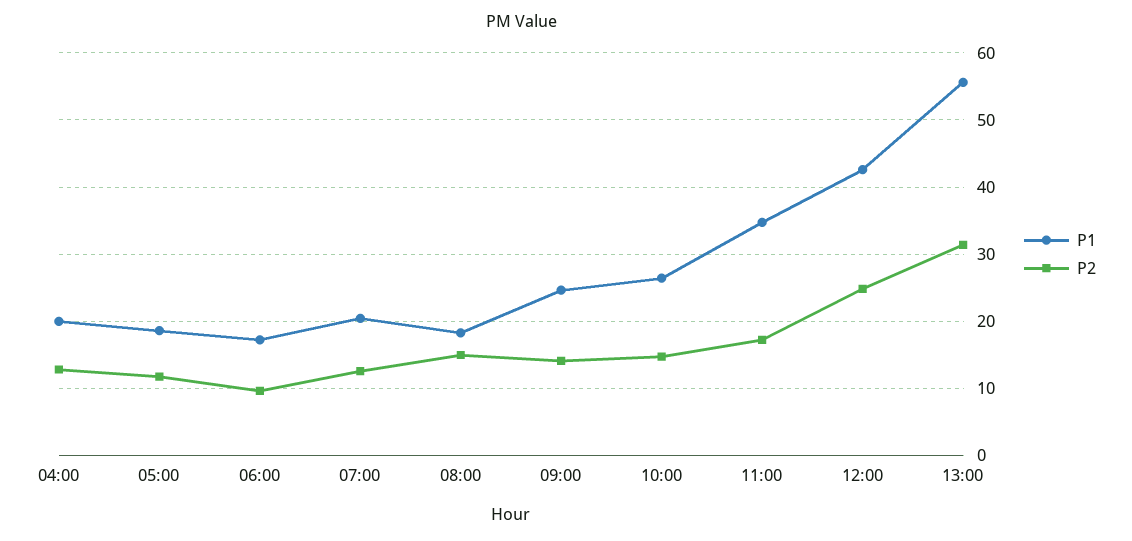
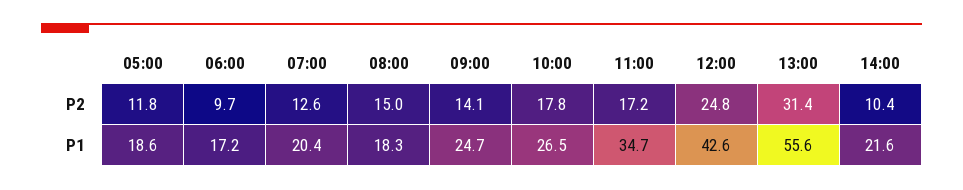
P1, 04:00: 20 -> none
P2, 04:00: 13 -> none
P2, 10:00: 15 -> 17.8
P2, 14:00: none -> 10.4
P1, 14:00: none -> 21.6

